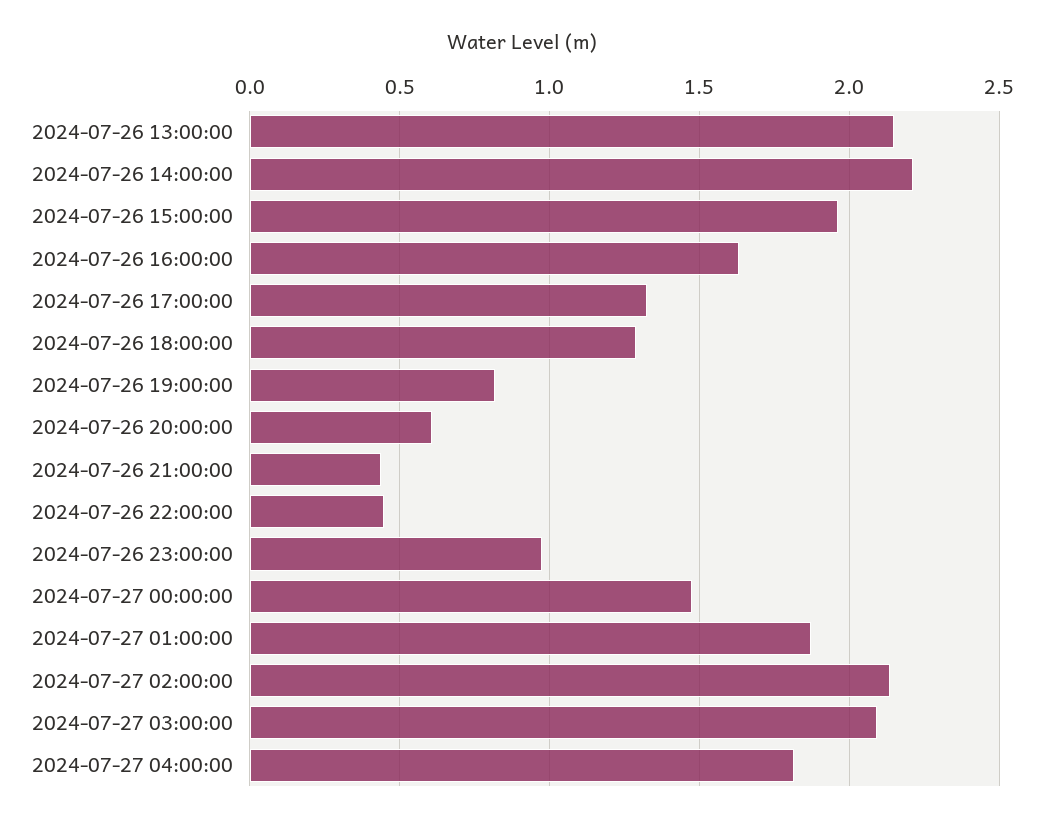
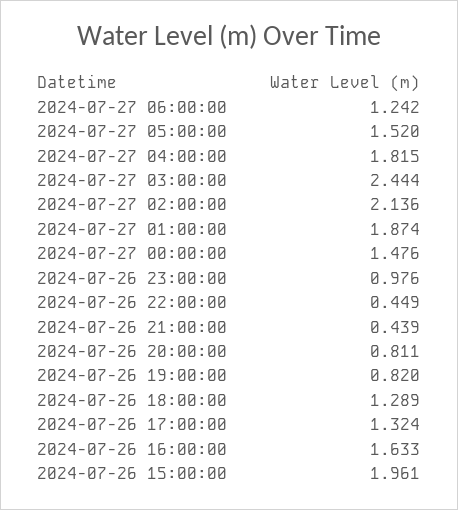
2024-07-26 13:00:00: 2.15 -> none
2024-07-26 14:00:00: 2.2 -> none
2024-07-26 20:00:00: 0.6 -> 0.811
2024-07-27 03:00:00: 2.1 -> 2.444
2024-07-27 06:00:00: none -> 1.242
2024-07-27 05:00:00: none -> 1.52

